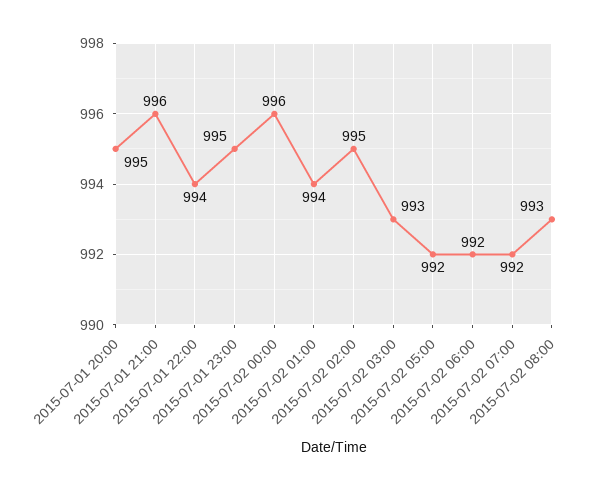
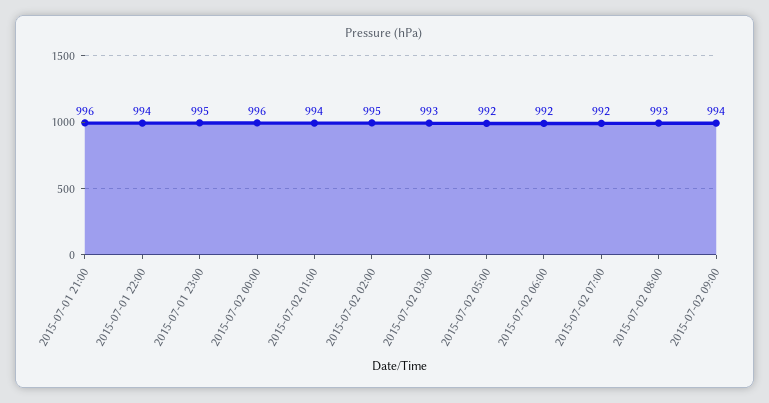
2015-07-01 20:00: 995 -> none
2015-07-02 09:00: none -> 994

